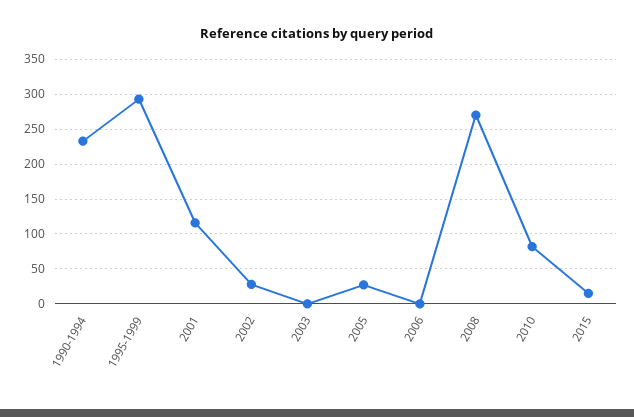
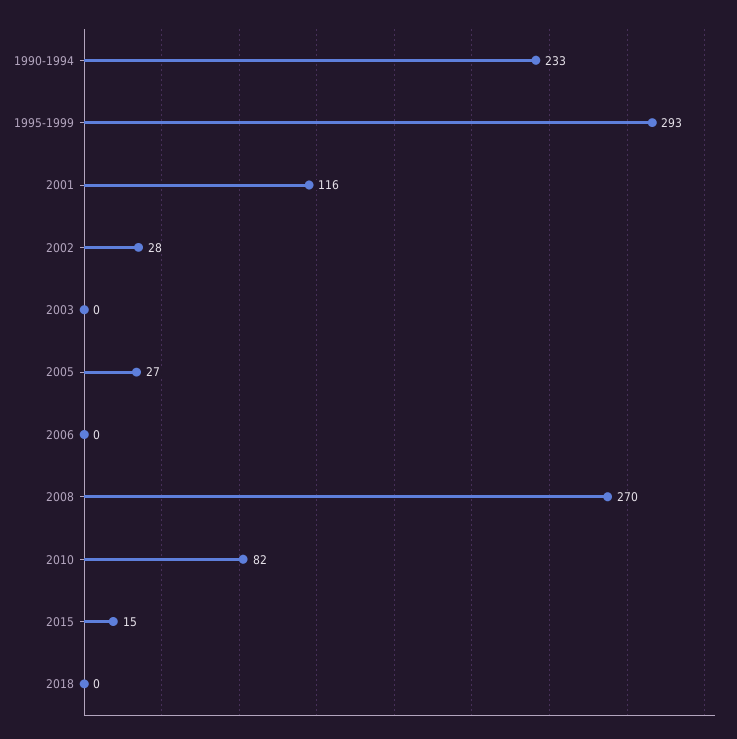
2018: none -> 0

